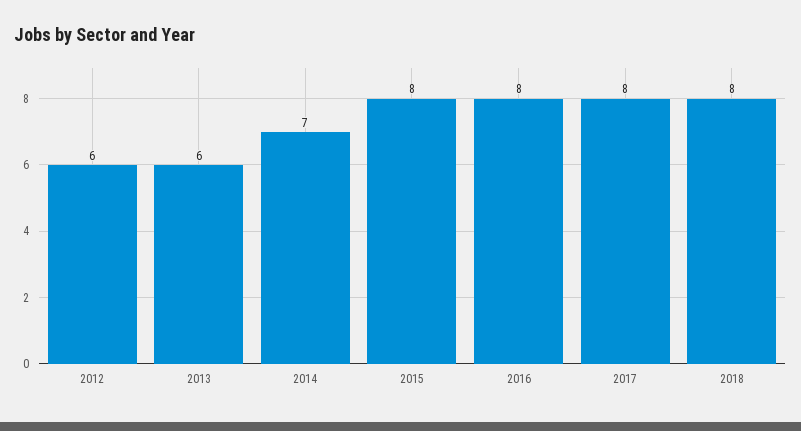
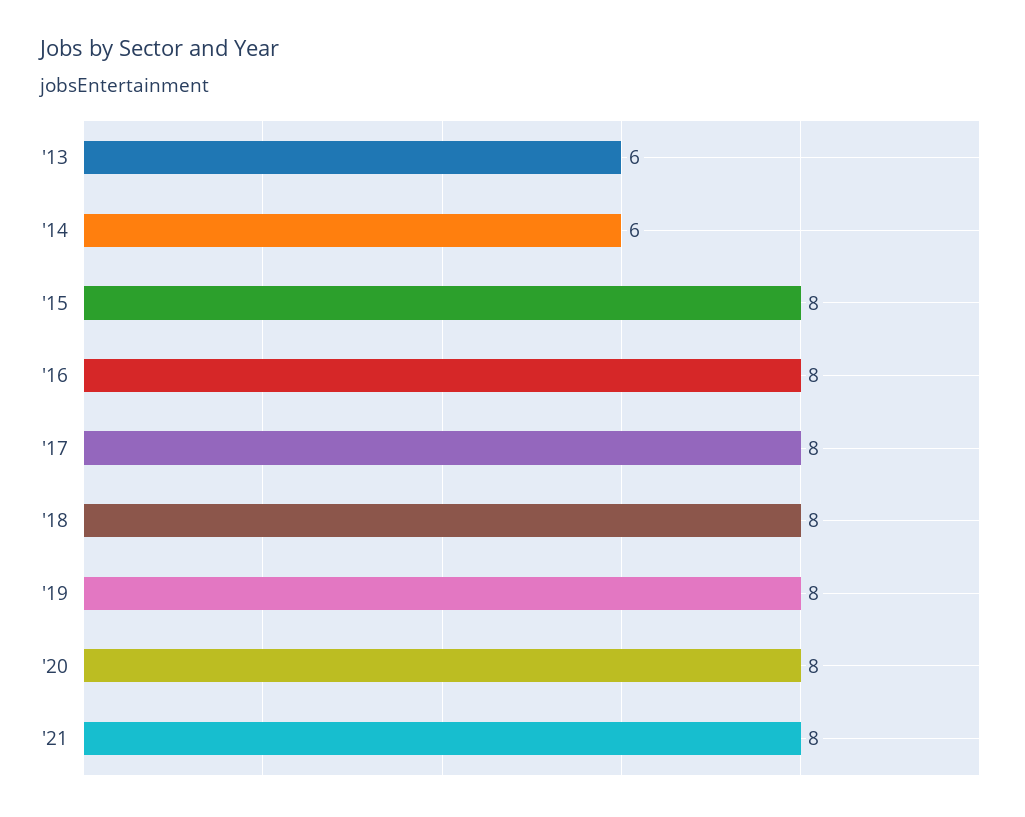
2012: 6 -> none
2014: 7 -> 6
'19: none -> 8
'20: none -> 8
'21: none -> 8

